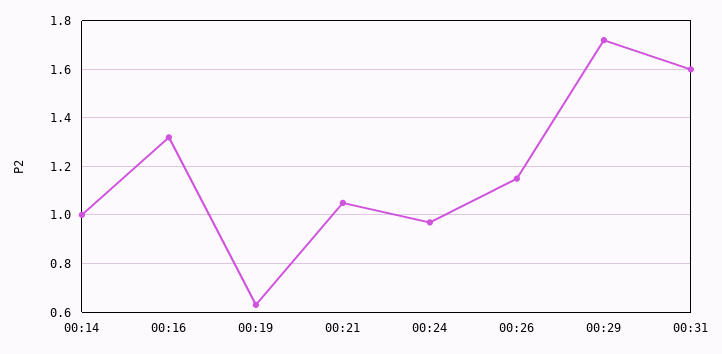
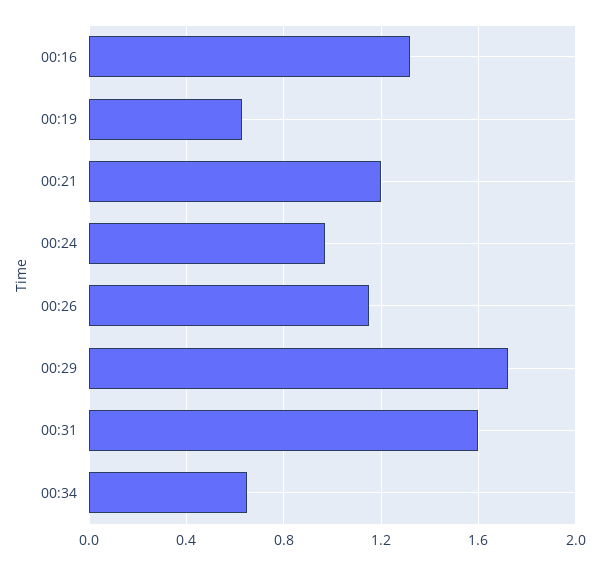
00:14: 1 -> none
00:21: 1.05 -> 1.2
00:34: none -> 0.65

